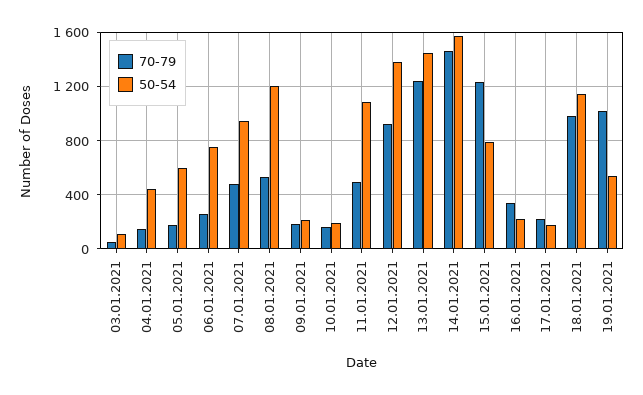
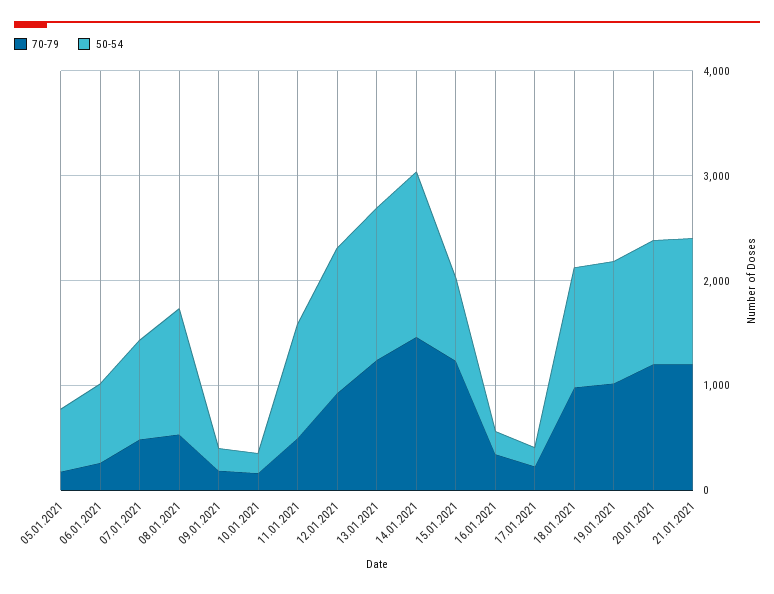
70-79, 03.01.2021: 50 -> none
50-54, 03.01.2021: 100 -> none
70-79, 04.01.2021: 150 -> none
50-54, 04.01.2021: 450 -> none
50-54, 19.01.2021: 550 -> 1200
70-79, 20.01.2021: none -> 1200
50-54, 20.01.2021: none -> 1200
70-79, 21.01.2021: none -> 1200
50-54, 21.01.2021: none -> 1200

